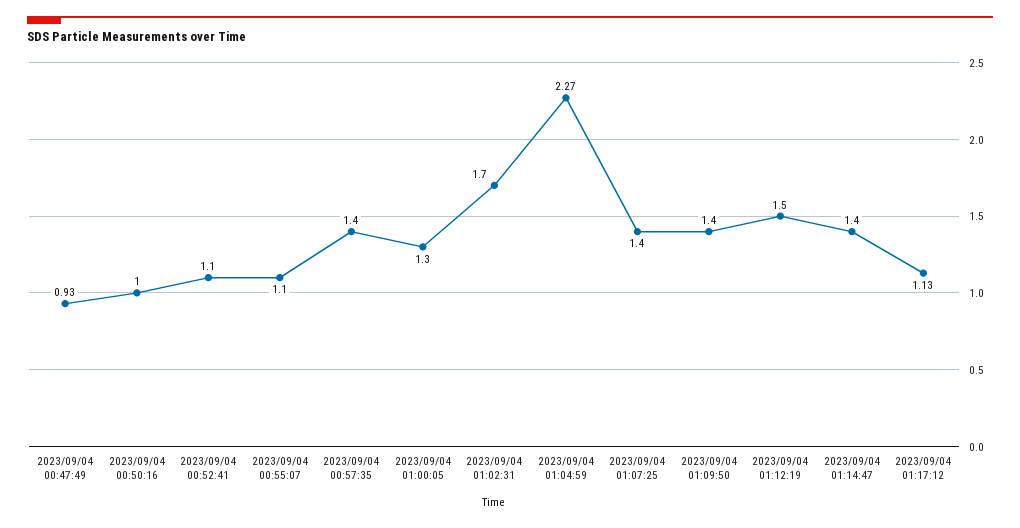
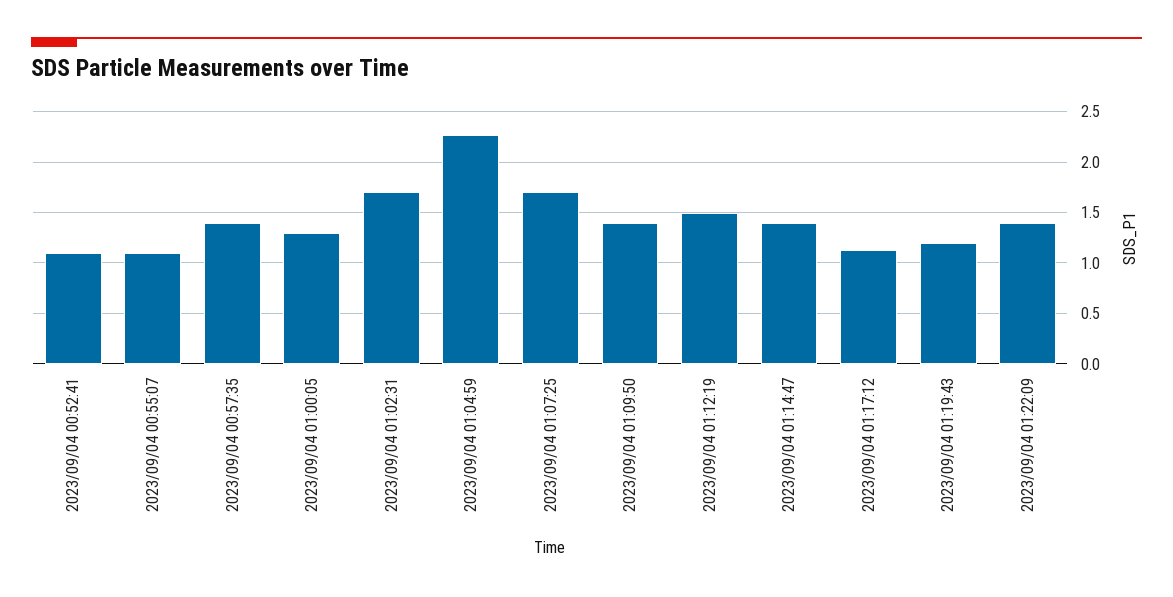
2023/09/04 00:47:49: 0.93 -> none
2023/09/04 00:50:16: 1 -> none
2023/09/04 01:07:25: 1.4 -> 1.7
2023/09/04 01:19:43: none -> 1.2
2023/09/04 01:22:09: none -> 1.4

